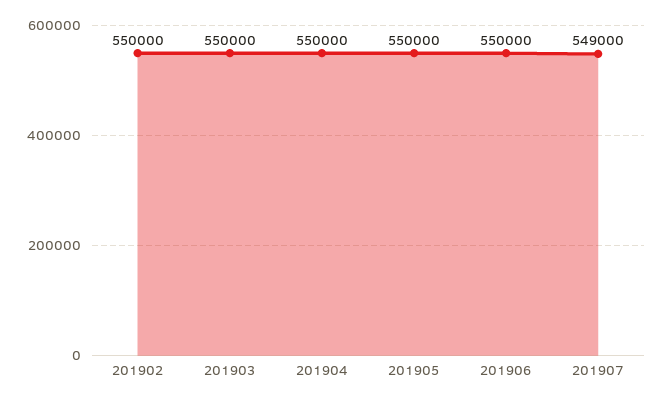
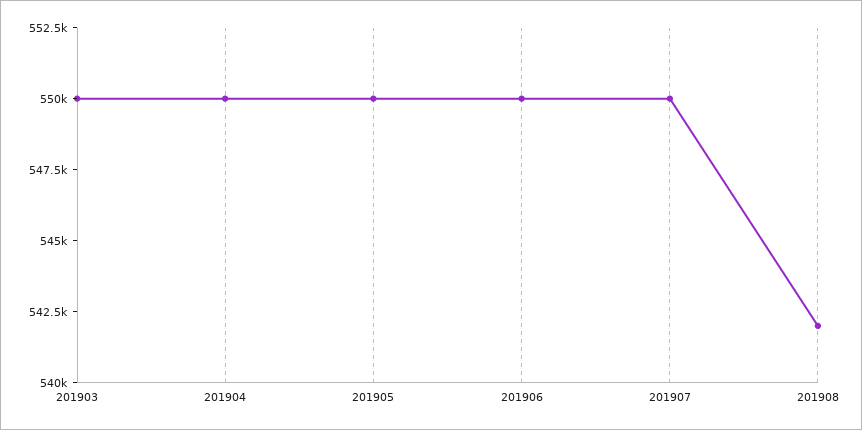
201902: 550000 -> none
201907: 549000 -> 550000
201908: none -> 542000

